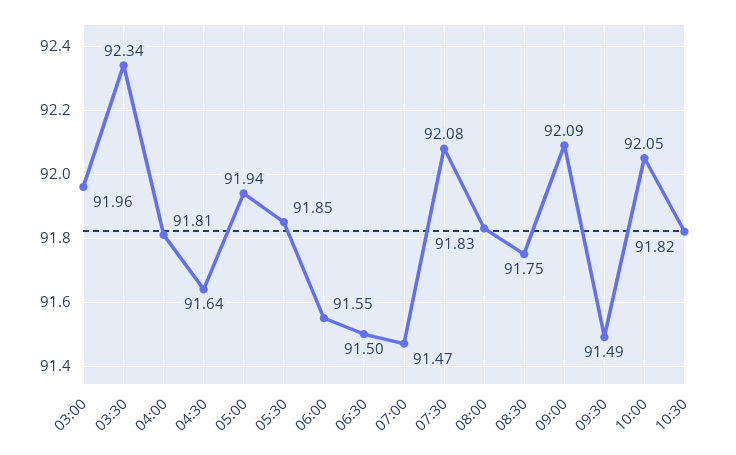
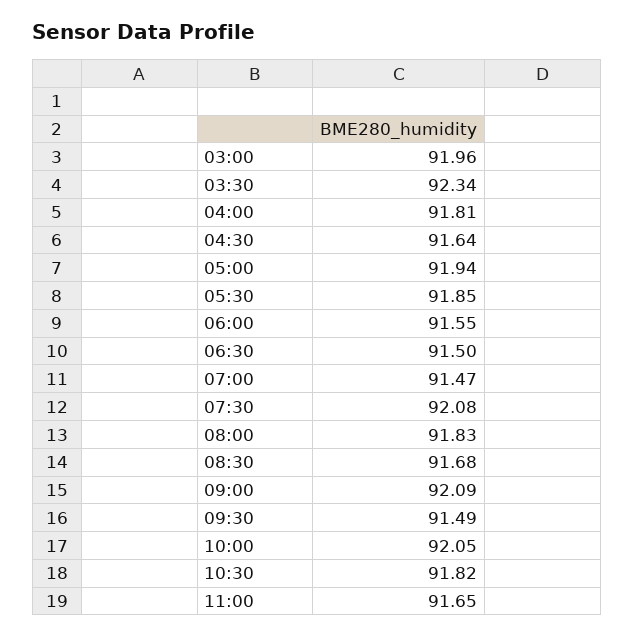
08:30: 91.75 -> 91.68
11:00: none -> 91.65

